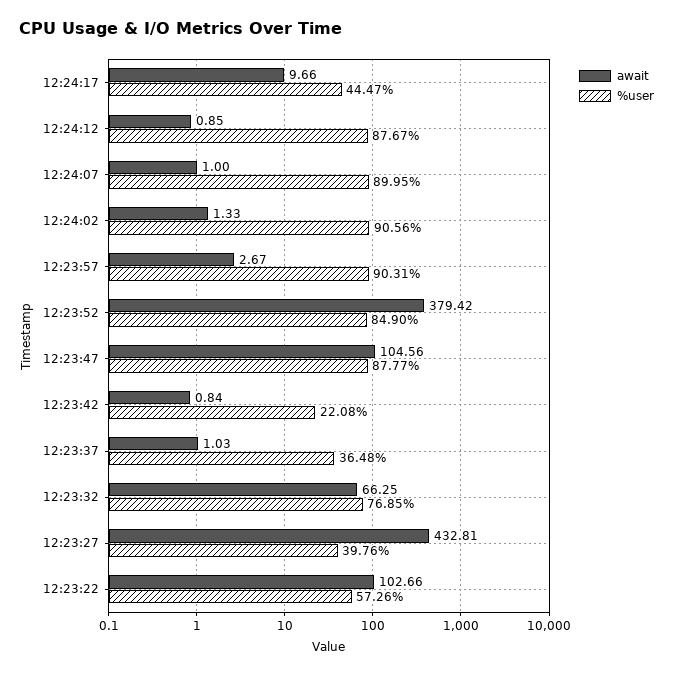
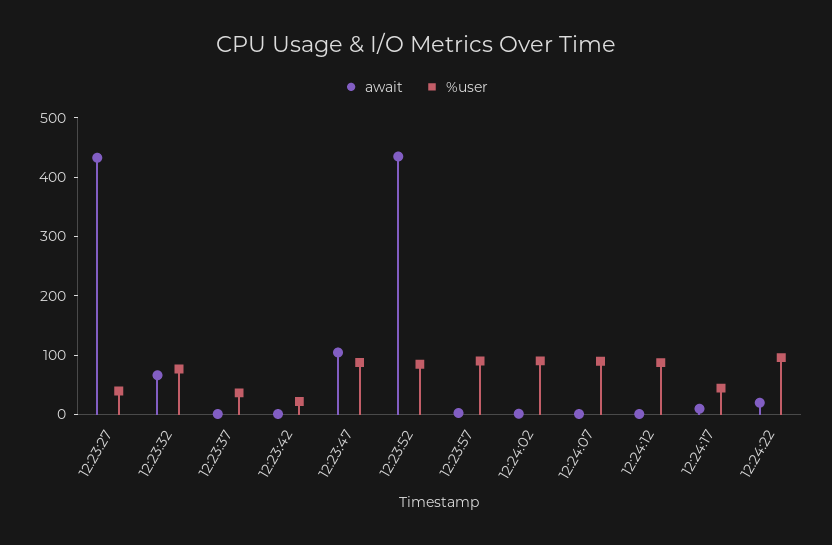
await, 12:23:52: 379.42 -> 440
await, 12:23:22: 102.66 -> none
%user, 12:23:22: 57.26 -> none
await, 12:24:22: none -> 20
%user, 12:24:22: none -> 100

